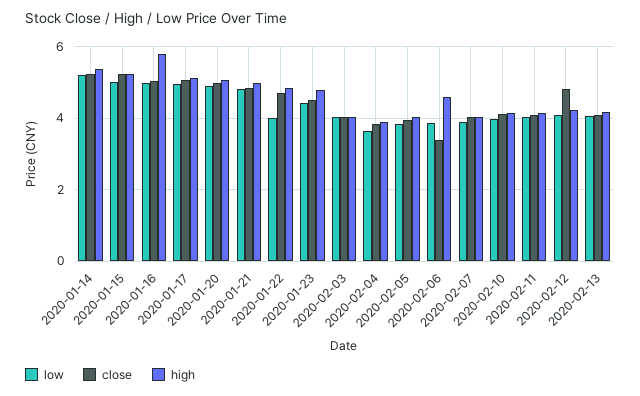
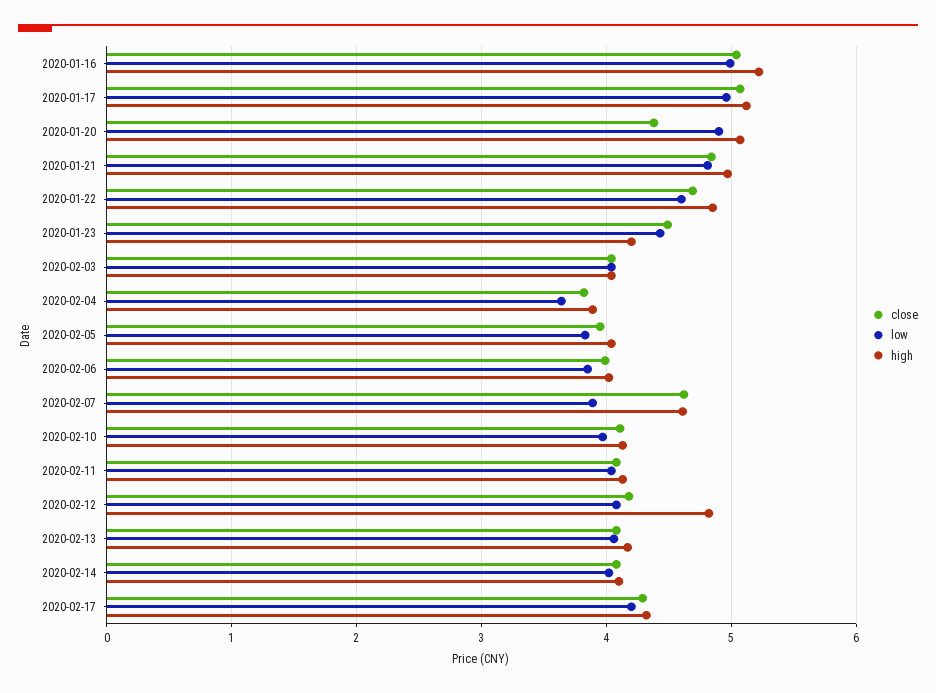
low, 2020-01-14: 5.2 -> none
close, 2020-01-14: 5.2 -> none
high, 2020-01-14: 5.4 -> none
low, 2020-01-15: 5 -> none
close, 2020-01-15: 5.2 -> none
high, 2020-01-15: 5.2 -> none
high, 2020-01-16: 5.8 -> 5.2
close, 2020-01-20: 5 -> 4.4
low, 2020-01-22: 4 -> 4.6
high, 2020-01-23: 4.8 -> 4.2
close, 2020-02-06: 3.4 -> 4
high, 2020-02-06: 4.6 -> 4
close, 2020-02-07: 4 -> 4.6
high, 2020-02-07: 4 -> 4.6
close, 2020-02-12: 4.8 -> 4.2
high, 2020-02-12: 4.2 -> 4.8
close, 2020-02-14: none -> 4.1
low, 2020-02-14: none -> 4
high, 2020-02-14: none -> 4.1
close, 2020-02-17: none -> 4.3
low, 2020-02-17: none -> 4.2
high, 2020-02-17: none -> 4.3

